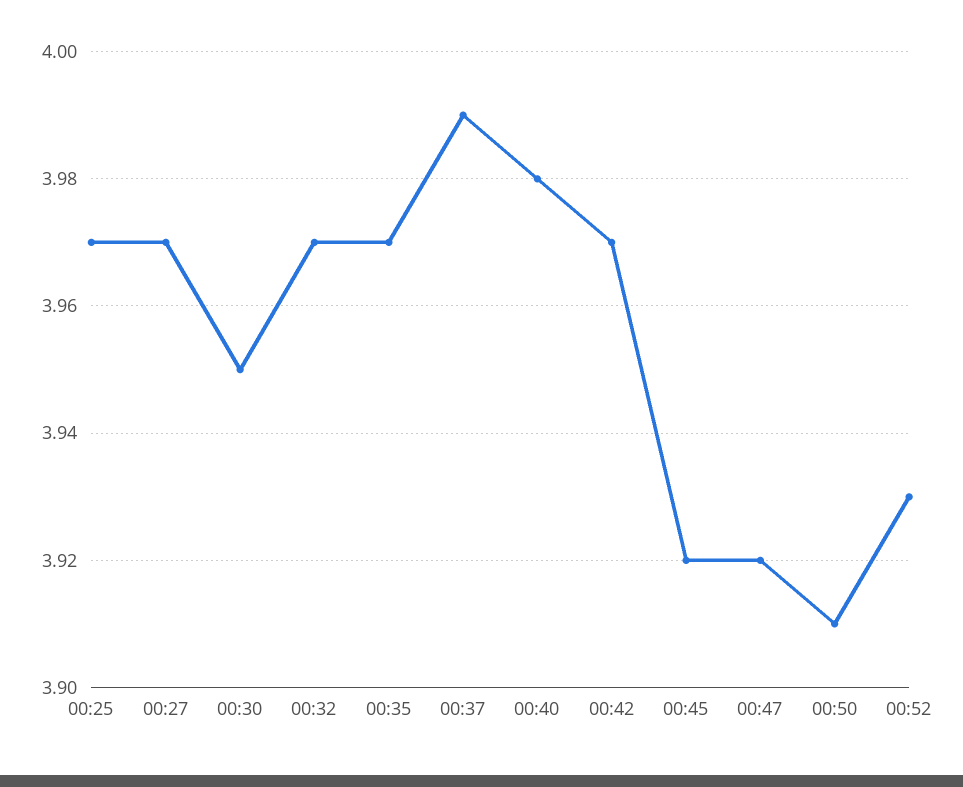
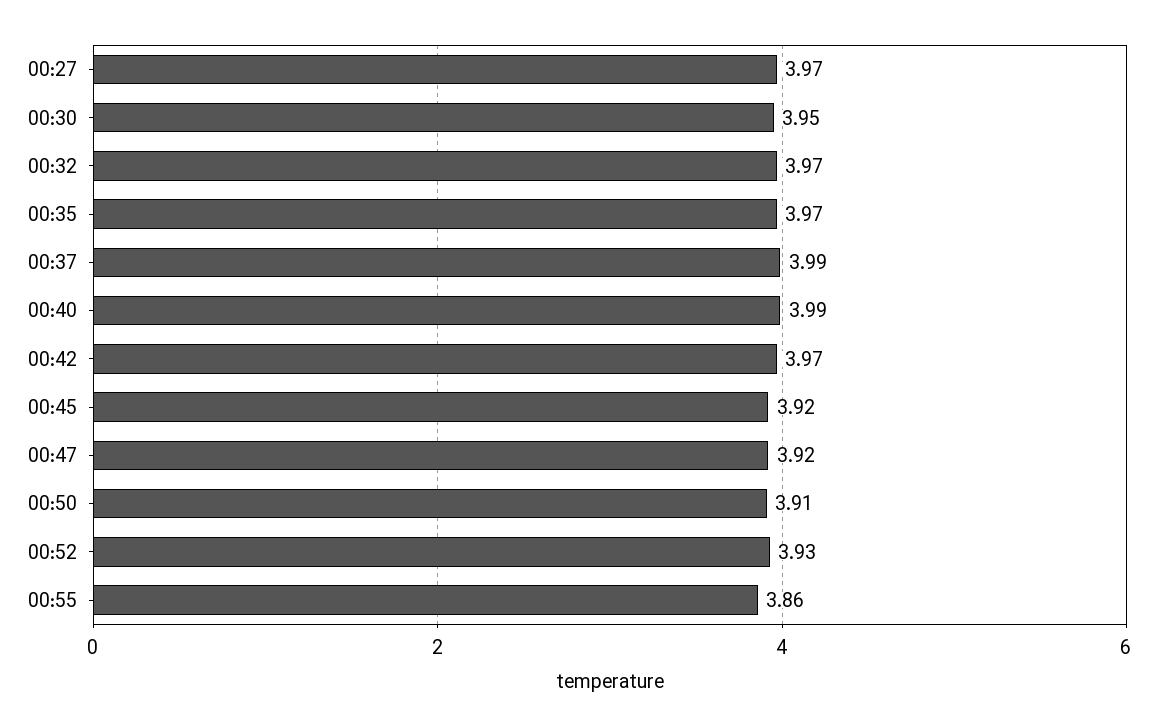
00:25: 3.97 -> none
00:40: 3.98 -> 3.99
00:55: none -> 3.86

